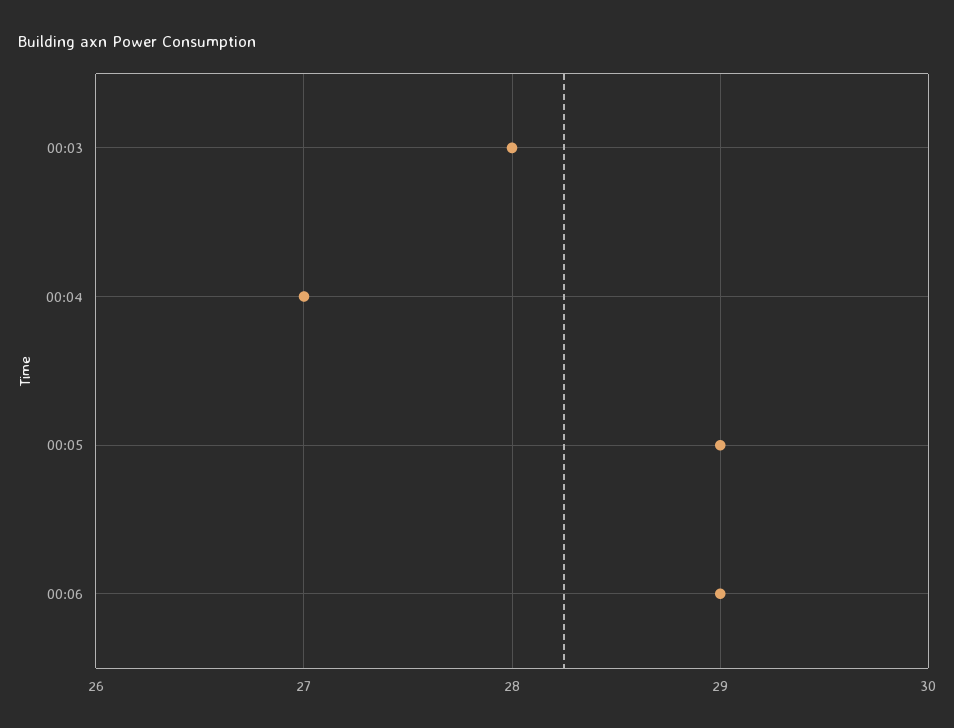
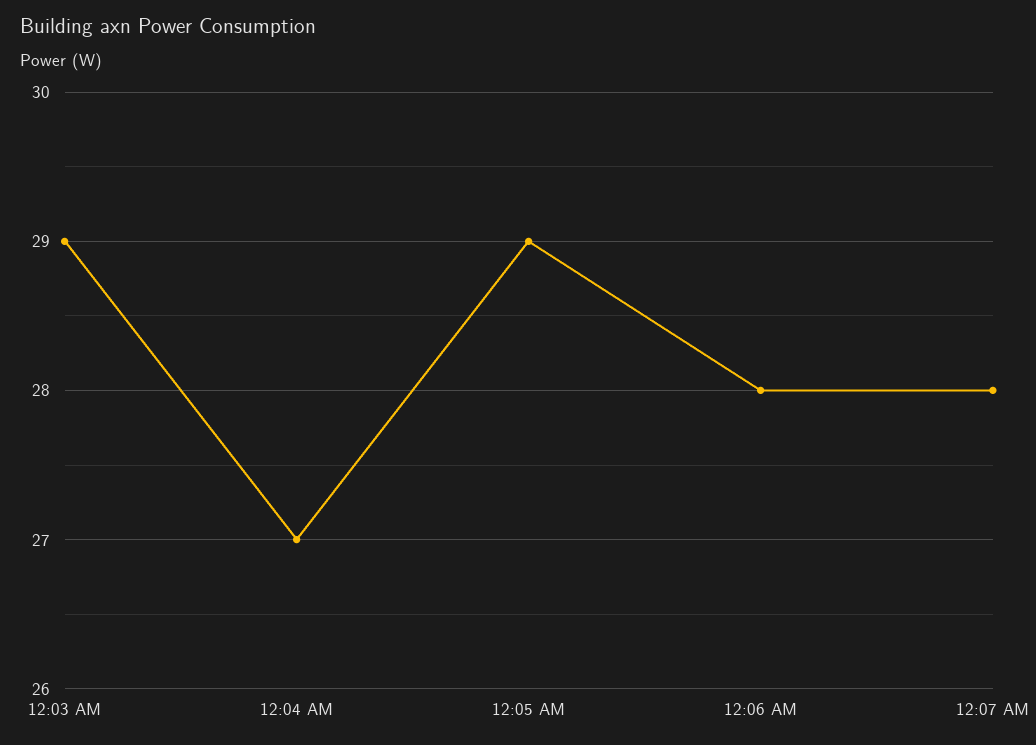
00:03: 28 -> 29
00:06: 29 -> 28
12:07 AM: none -> 28

